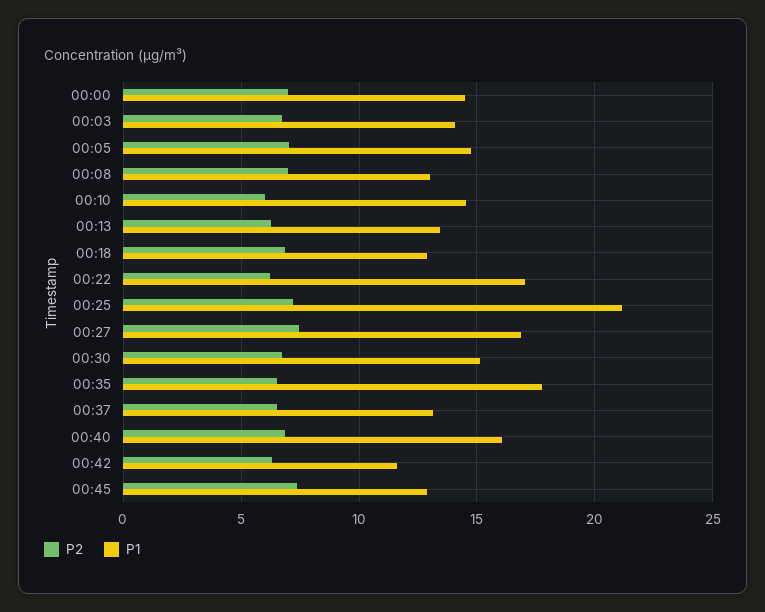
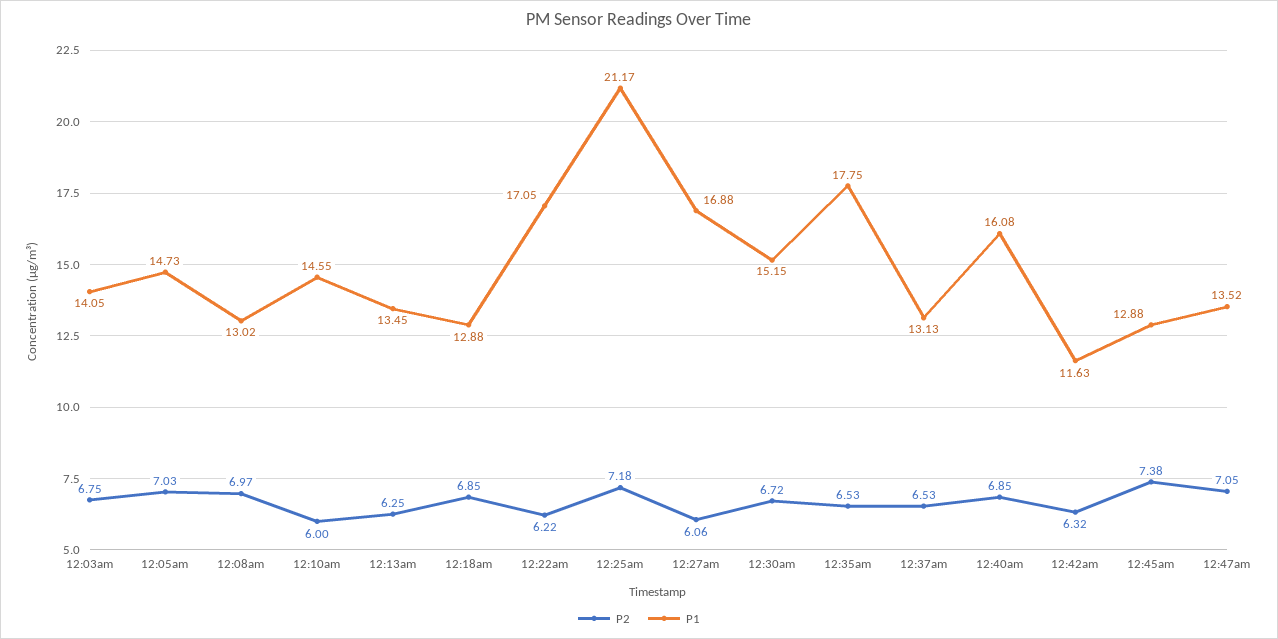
P2, 00:00: 7 -> none
P1, 00:00: 14.5 -> none
P2, 00:27: 7.5 -> 6.06
P2, 12:47am: none -> 7.05
P1, 12:47am: none -> 13.52

